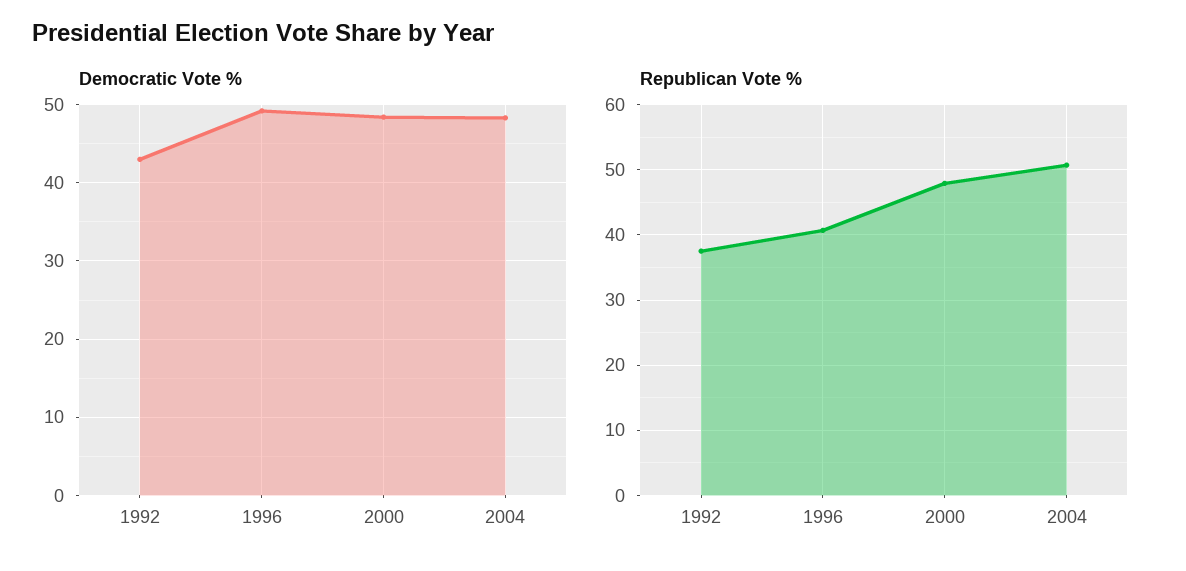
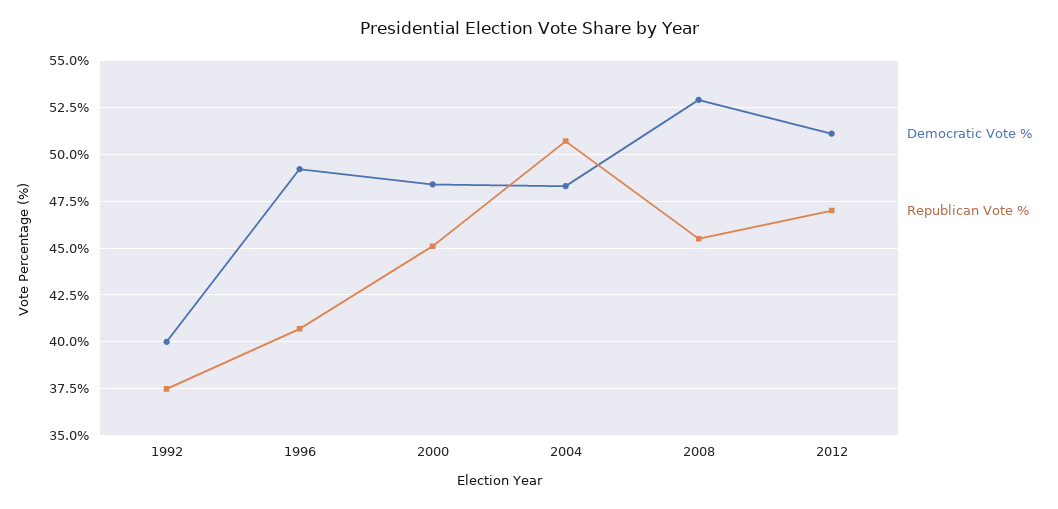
Democratic Vote %, 1992: 43 -> 40
Republican Vote %, 2000: 48 -> 45
Democratic Vote %, 2008: none -> 53
Republican Vote %, 2008: none -> 45.5
Democratic Vote %, 2012: none -> 51
Republican Vote %, 2012: none -> 47

